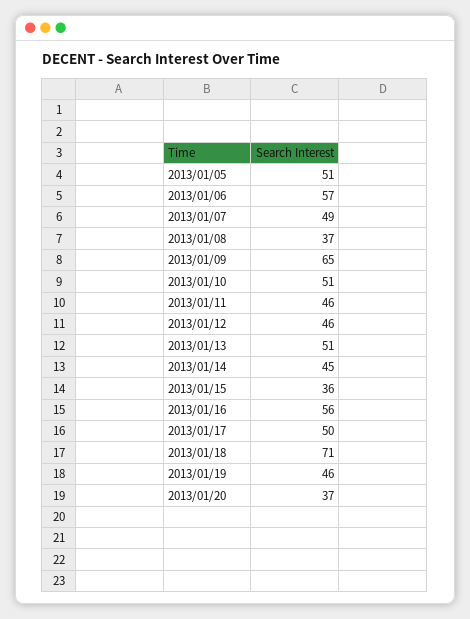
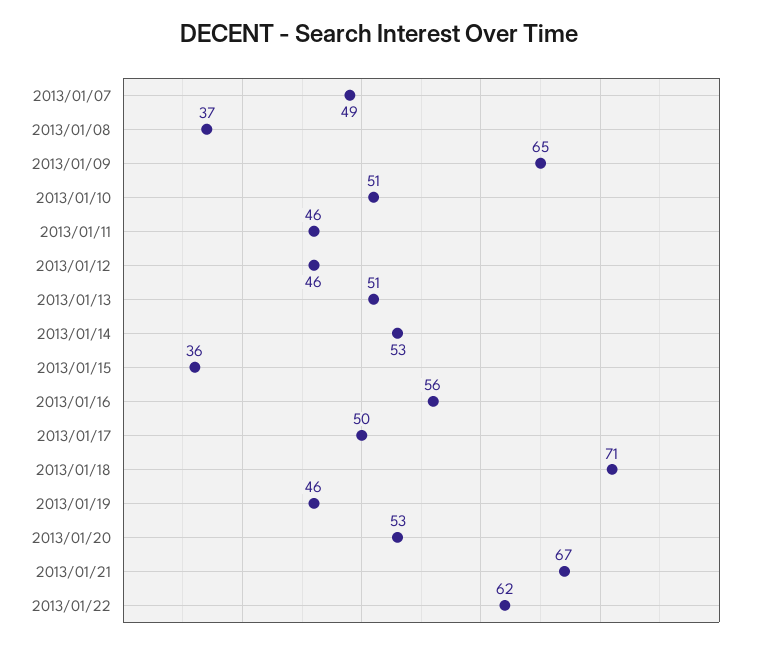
2013/01/05: 51 -> none
2013/01/06: 57 -> none
2013/01/14: 45 -> 53
2013/01/20: 37 -> 53
2013/01/21: none -> 67
2013/01/22: none -> 62

